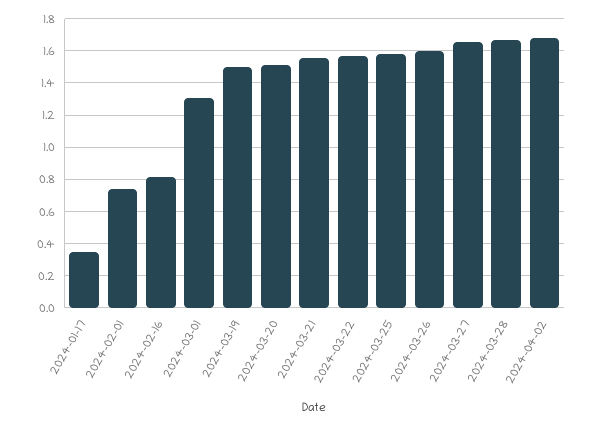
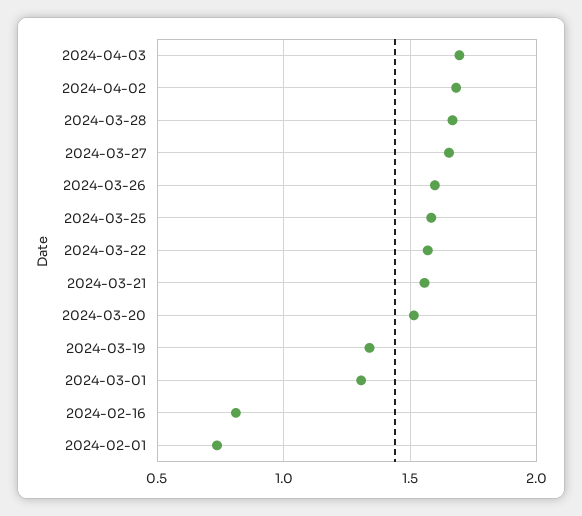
2024-01-17: 0.35 -> none
2024-03-19: 1.5 -> 1.35
2024-04-03: none -> 1.7

